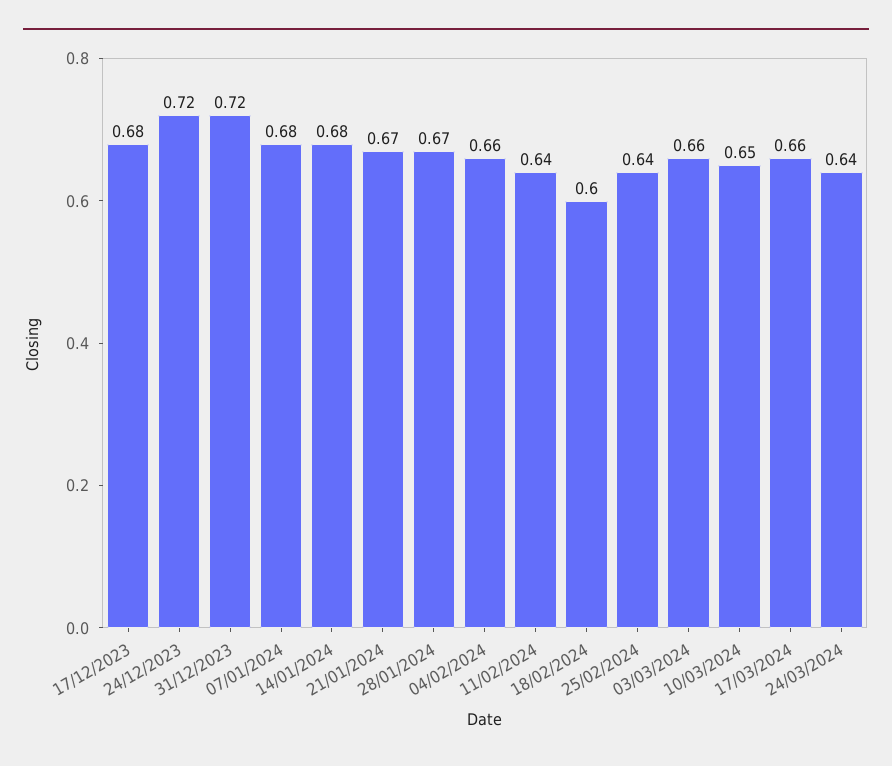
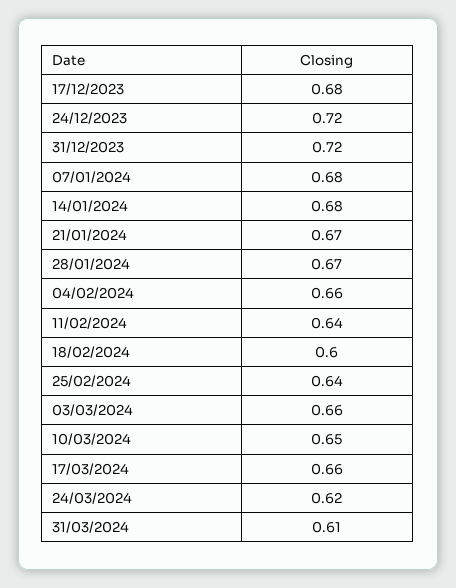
24/03/2024: 0.64 -> 0.62
31/03/2024: none -> 0.61

